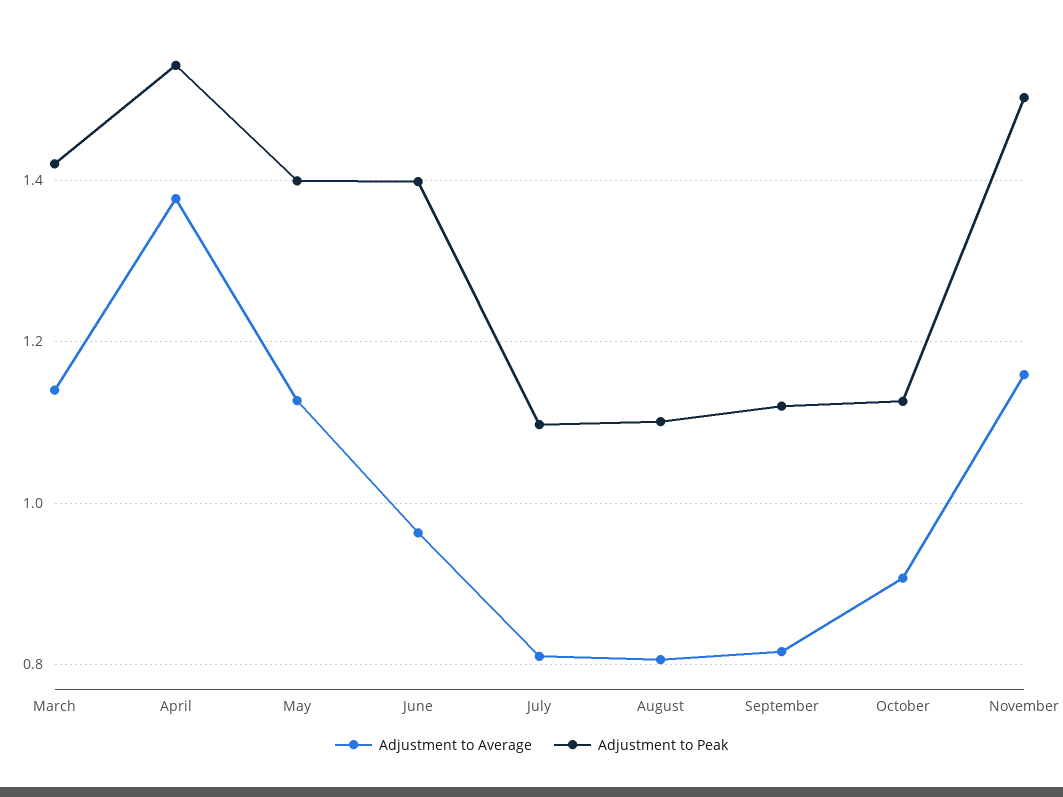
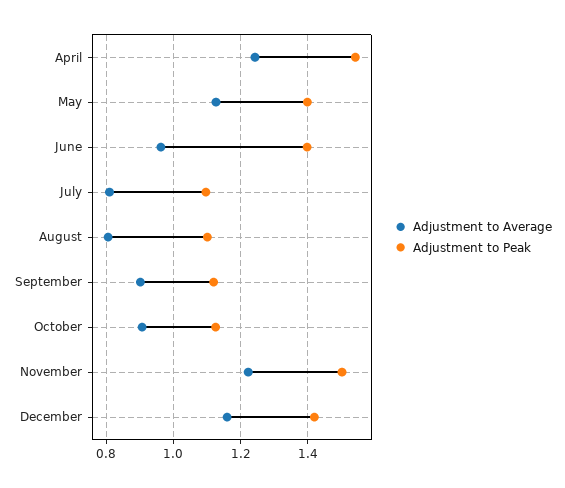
Adjustment to Average, March: 1.14 -> none
Adjustment to Peak, March: 1.42 -> none
Adjustment to Average, April: 1.38 -> 1.24
Adjustment to Average, September: 0.82 -> 0.9
Adjustment to Average, November: 1.16 -> 1.22
Adjustment to Average, December: none -> 1.16
Adjustment to Peak, December: none -> 1.42

